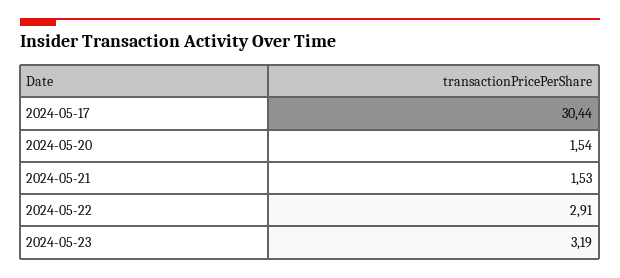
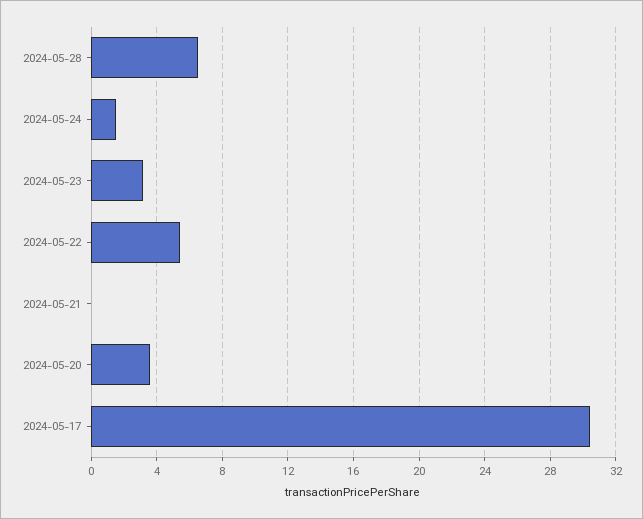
2024-05-20: 1.54 -> 3.5
2024-05-21: 1.53 -> 0
2024-05-22: 2.91 -> 5.5
2024-05-28: none -> 6.5
2024-05-24: none -> 1.5

